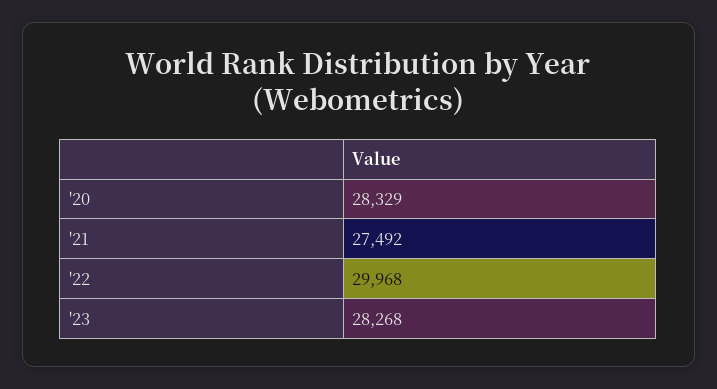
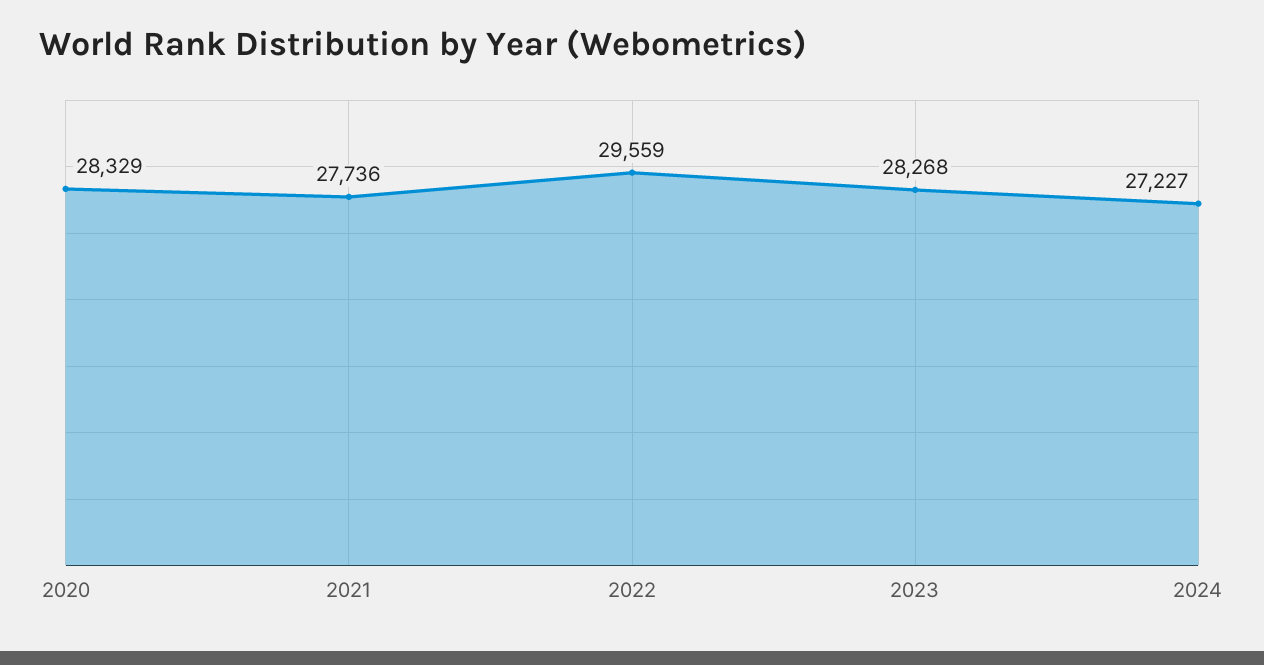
'21: 27492 -> 27736
'22: 29968 -> 29559
2024: none -> 27227

